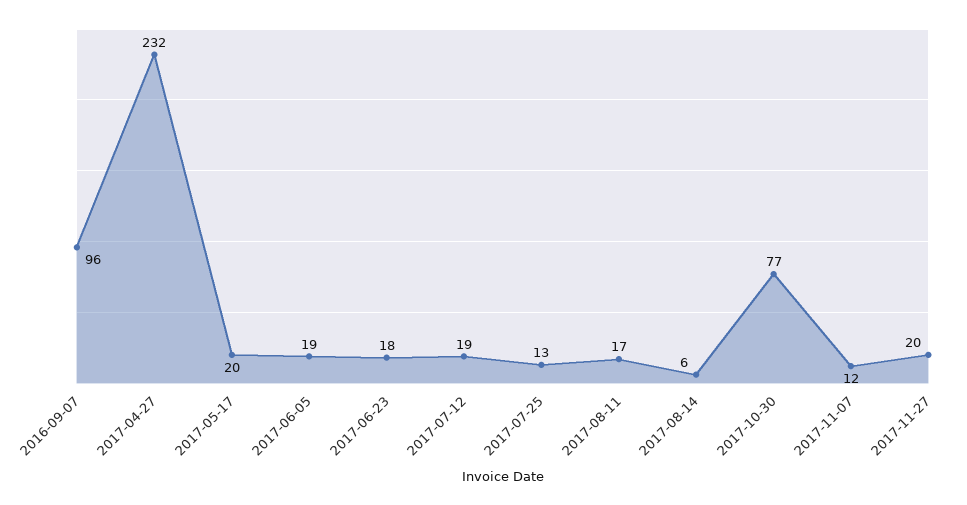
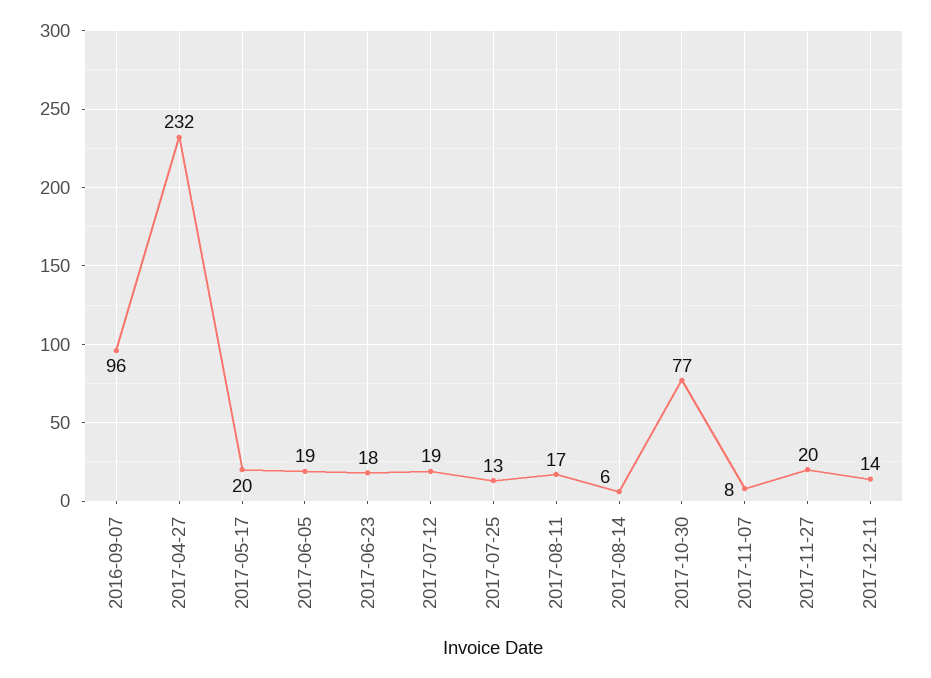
2017-11-07: 12 -> 8
2017-12-11: none -> 14

